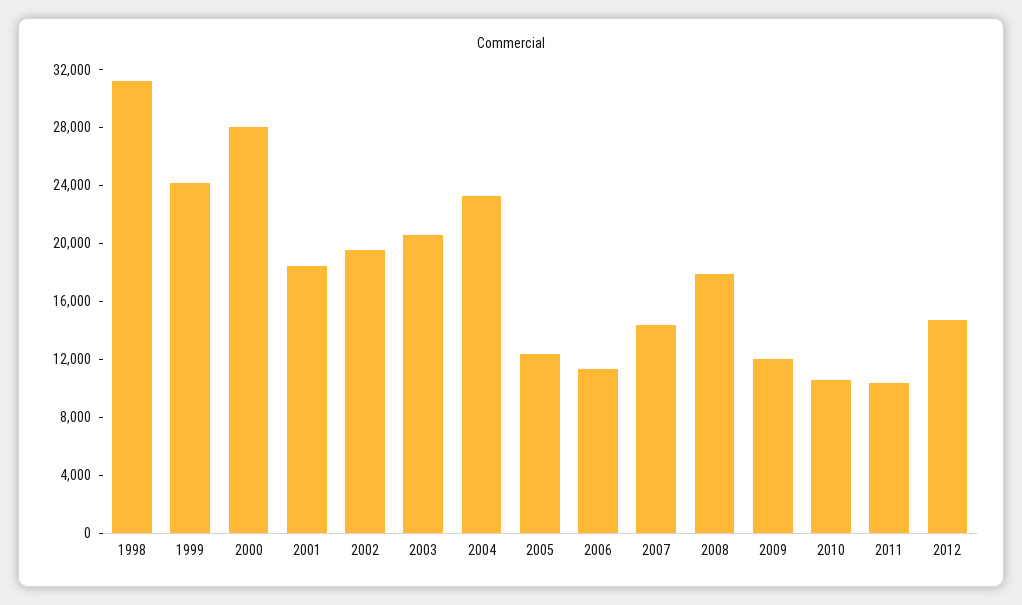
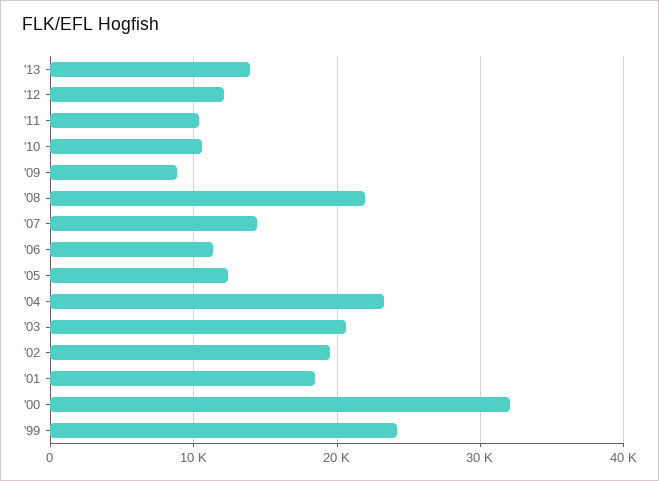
1998: 31000 -> none
2000: 28000 -> 32000
2008: 18000 -> 22000
2009: 12000 -> 9000
2012: 15000 -> 12000
'13: none -> 14000

